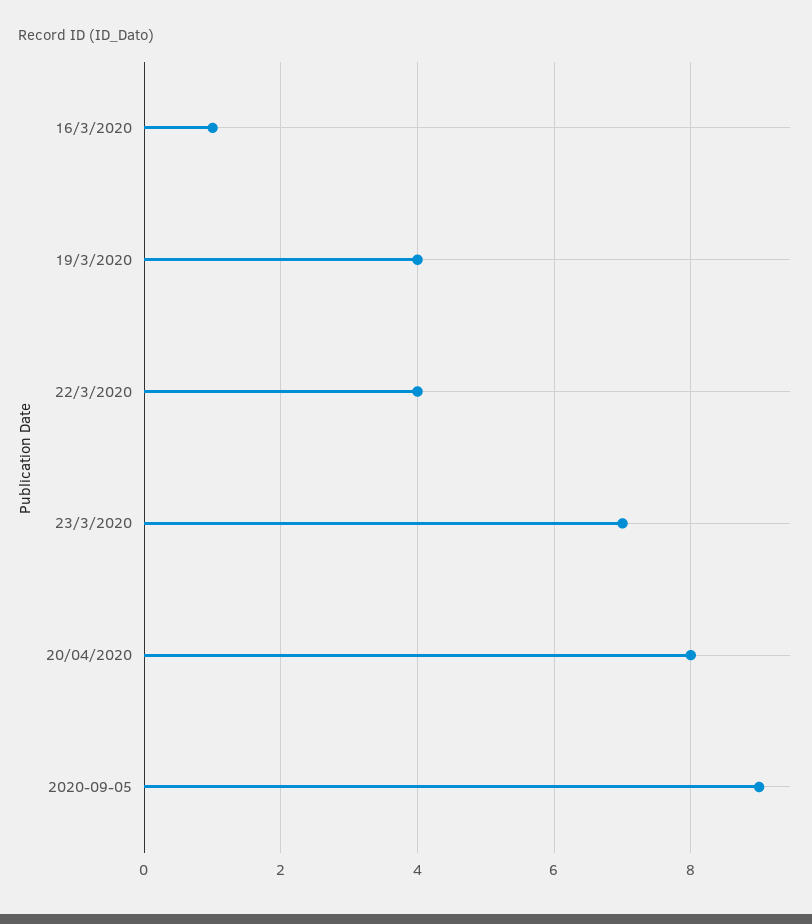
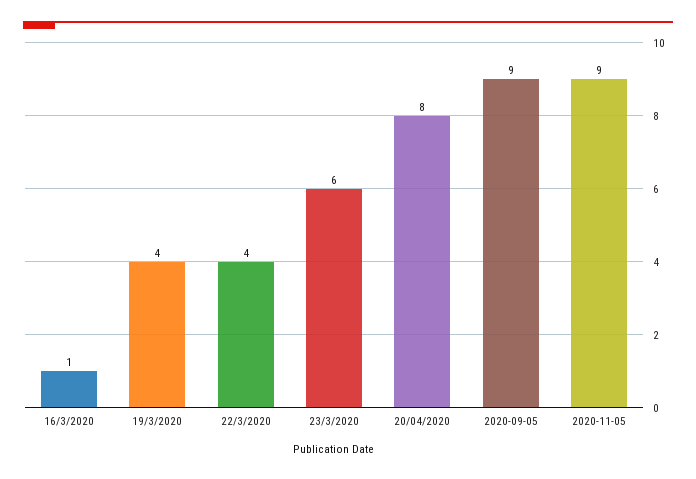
23/3/2020: 7 -> 6
2020-11-05: none -> 9

